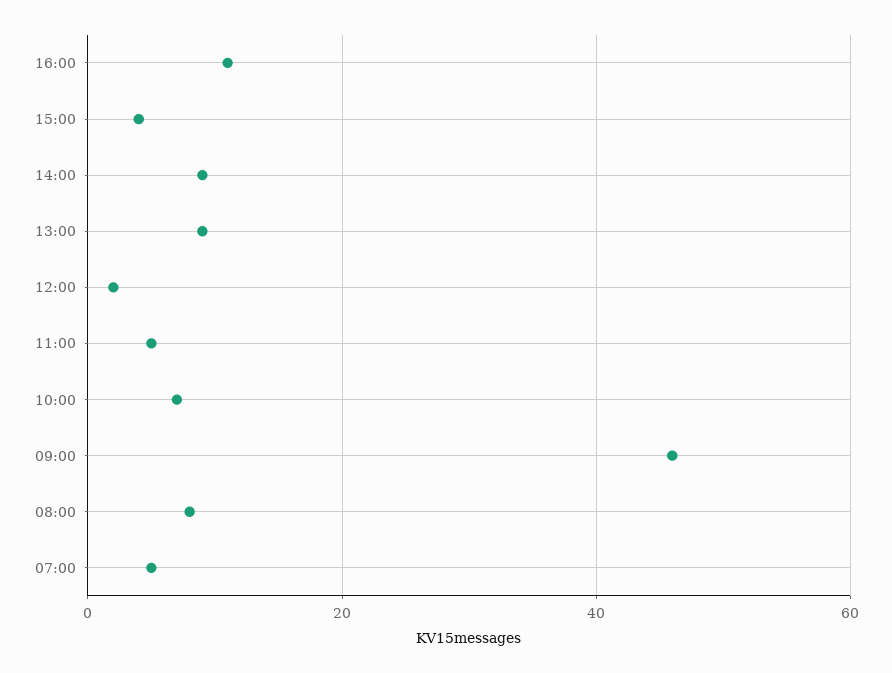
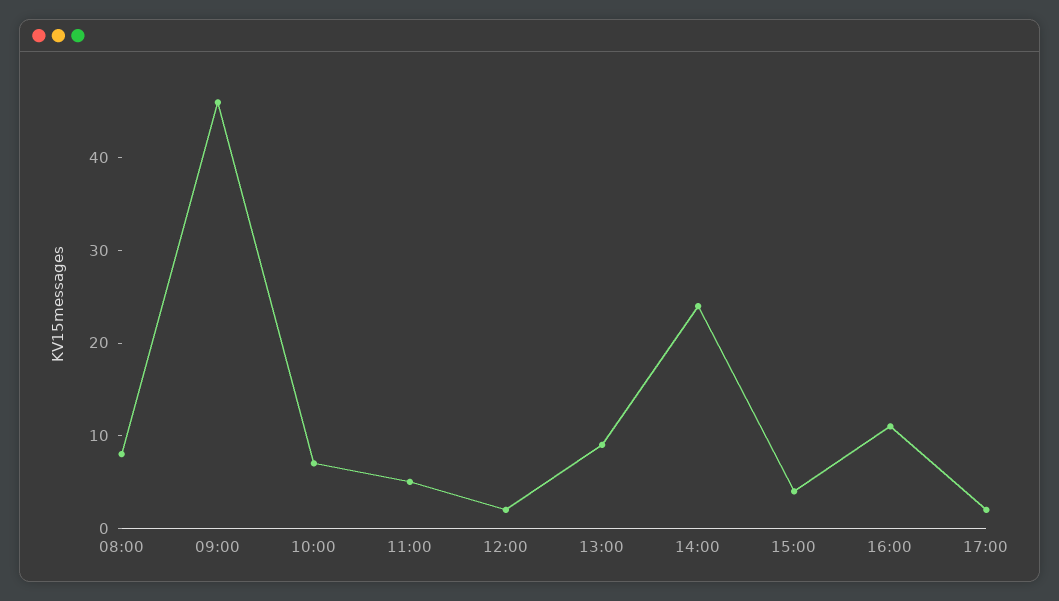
14:00: 10 -> 24
07:00: 5 -> none
17:00: none -> 2

